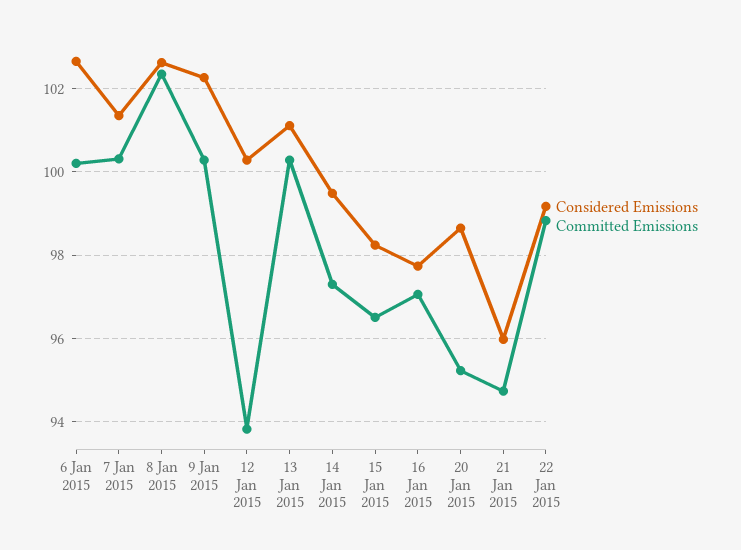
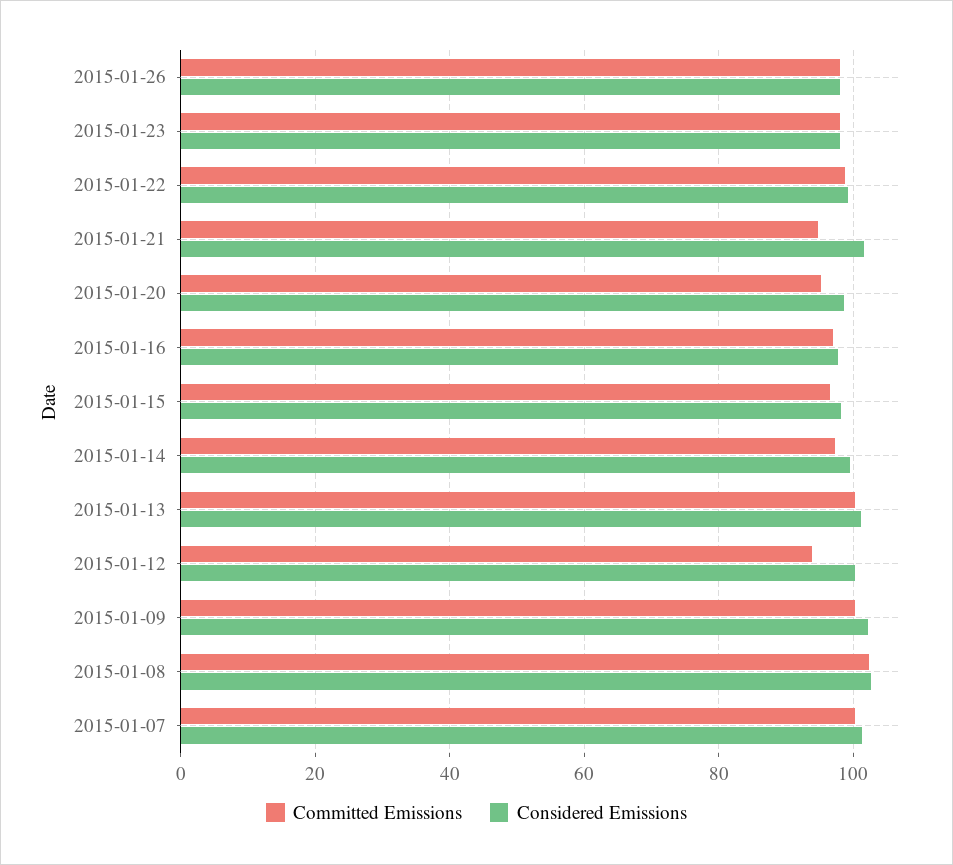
Considered Emissions, 6 Jan 2015: 102.6 -> none
Committed Emissions, 6 Jan 2015: 100.2 -> none
Considered Emissions, 21 Jan 2015: 96 -> 102
Committed Emissions, 2015-01-26: none -> 98
Considered Emissions, 2015-01-26: none -> 98
Committed Emissions, 2015-01-23: none -> 98
Considered Emissions, 2015-01-23: none -> 98

